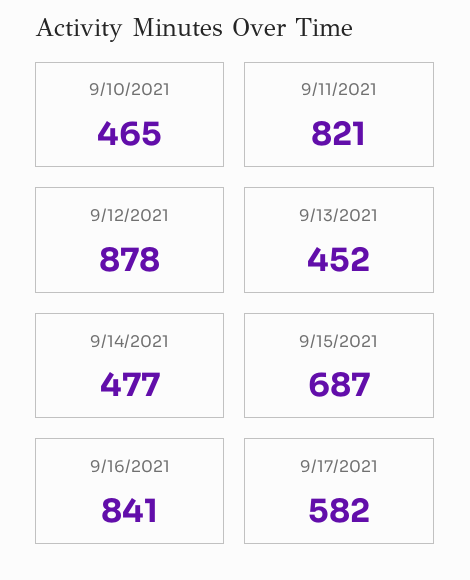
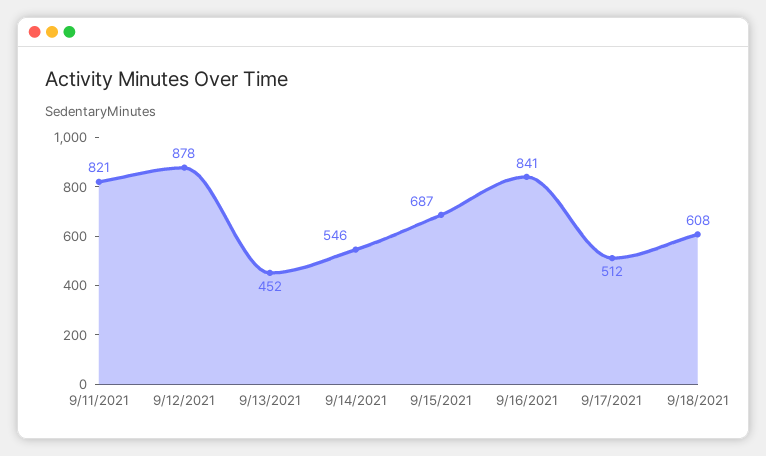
9/10/2021: 465 -> none
9/14/2021: 477 -> 546
9/17/2021: 582 -> 512
9/18/2021: none -> 608

